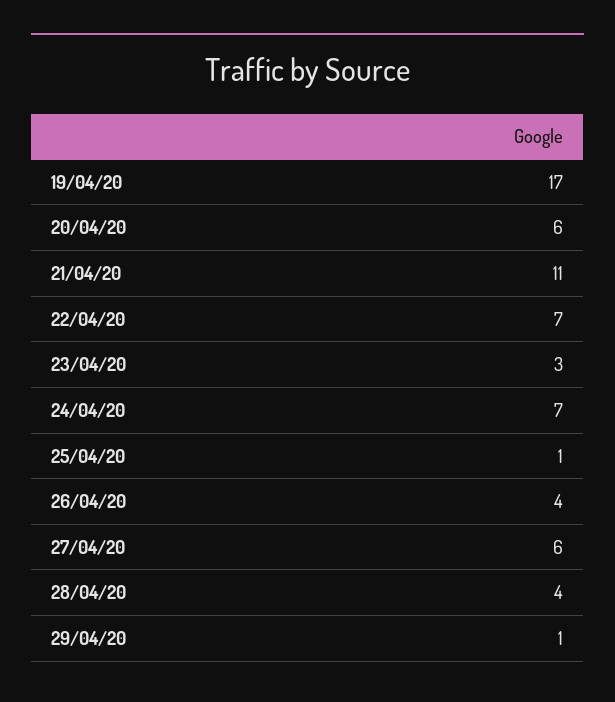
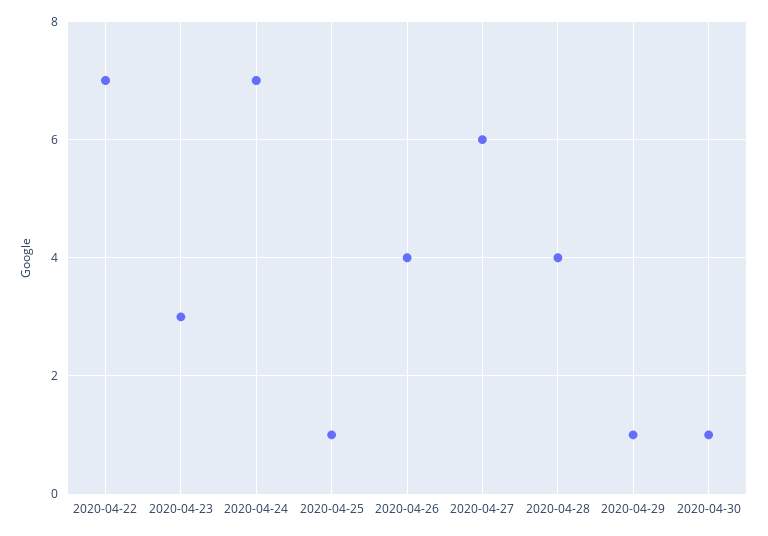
19/04/20: 17 -> none
20/04/20: 6 -> none
21/04/20: 11 -> none
2020-04-30: none -> 1

